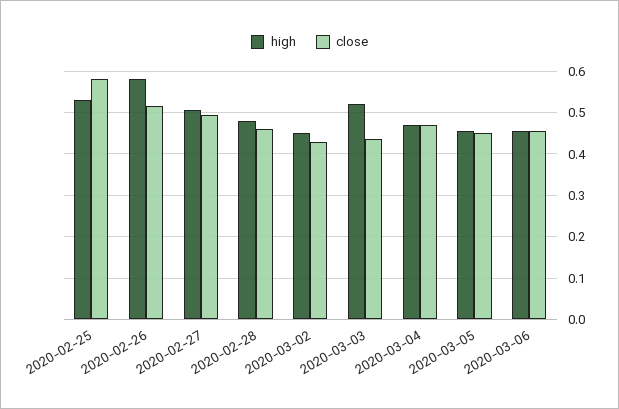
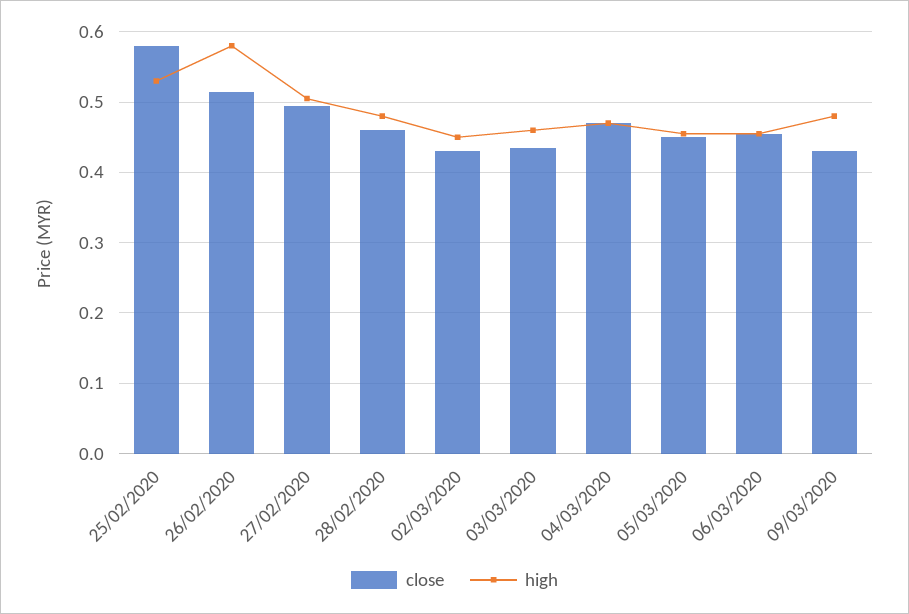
high, 2020-03-03: 0.52 -> 0.46
close, 09/03/2020: none -> 0.43
high, 09/03/2020: none -> 0.48

